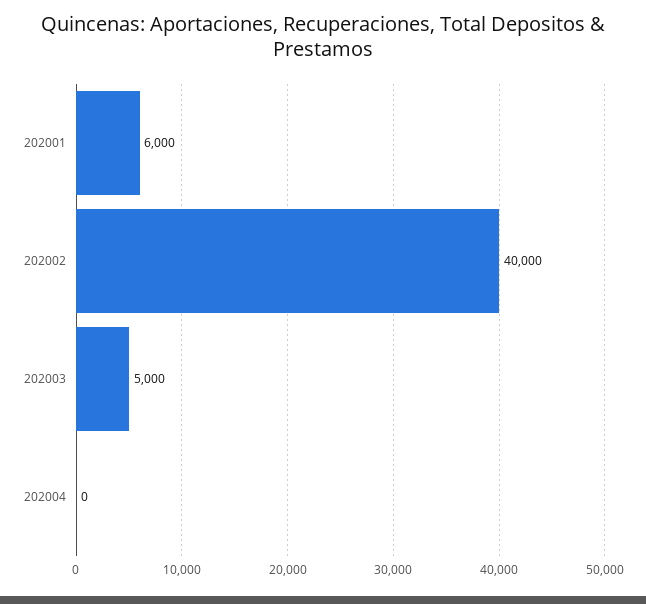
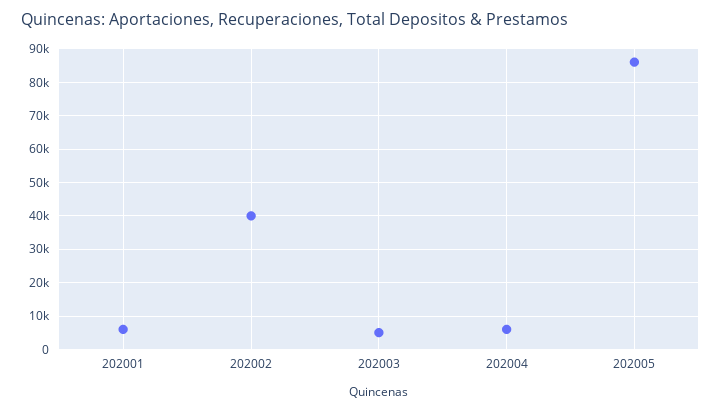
202004: 0 -> 6000
202005: none -> 86000

